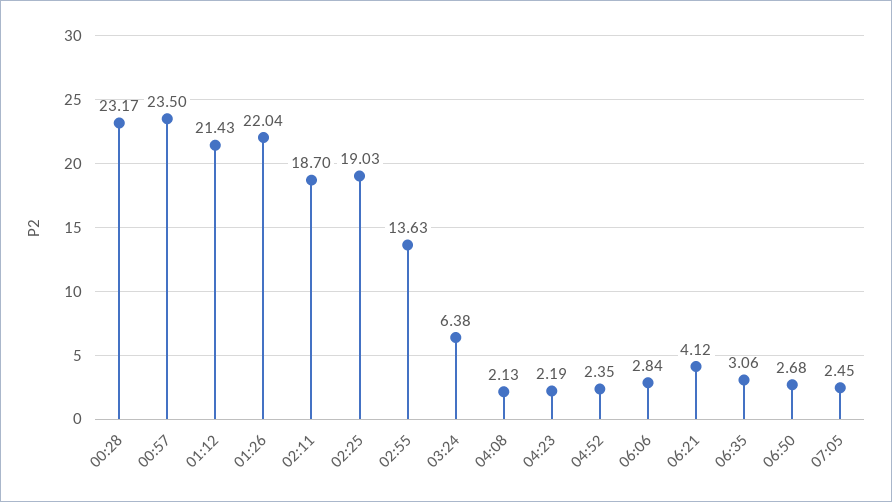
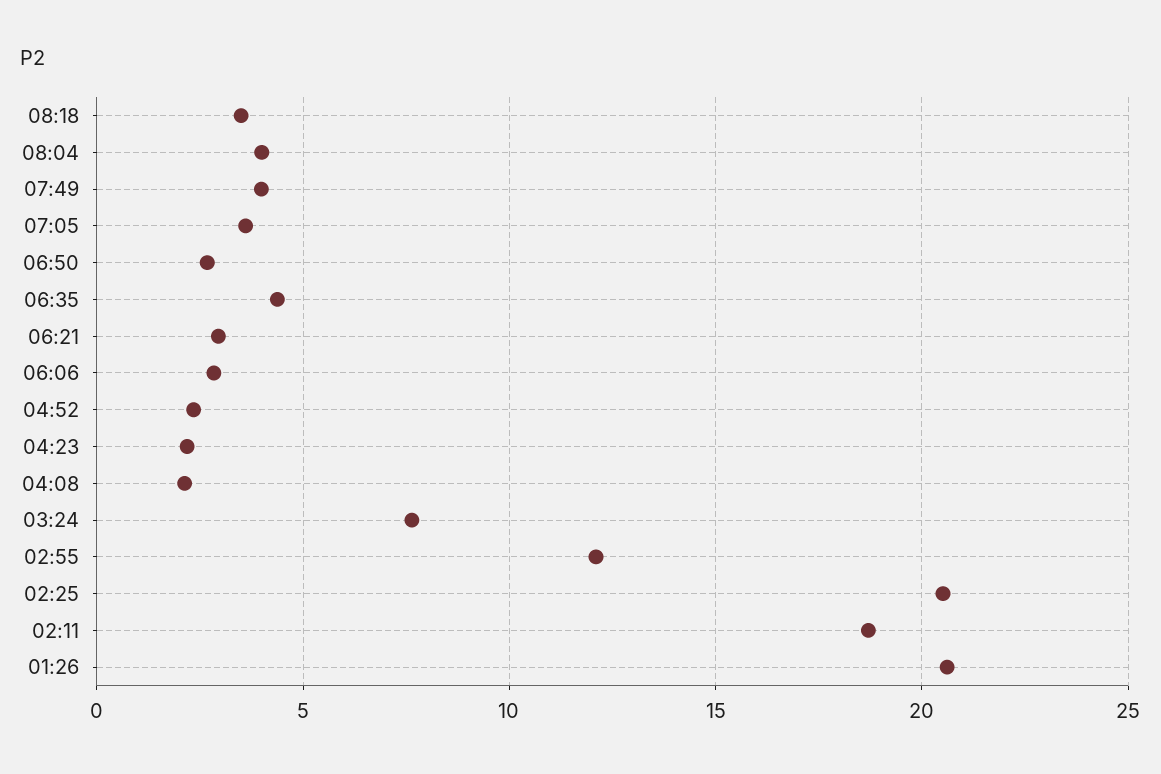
00:28: 23.17 -> none
00:57: 23.5 -> none
01:12: 21.43 -> none
01:26: 22.04 -> 20.5
02:25: 19.03 -> 20.5
02:55: 13.63 -> 12
03:24: 6.38 -> 7.5
06:21: 4.12 -> 3
06:35: 3.06 -> 4.5
07:05: 2.45 -> 3.5
08:18: none -> 3.5
08:04: none -> 4
07:49: none -> 4

